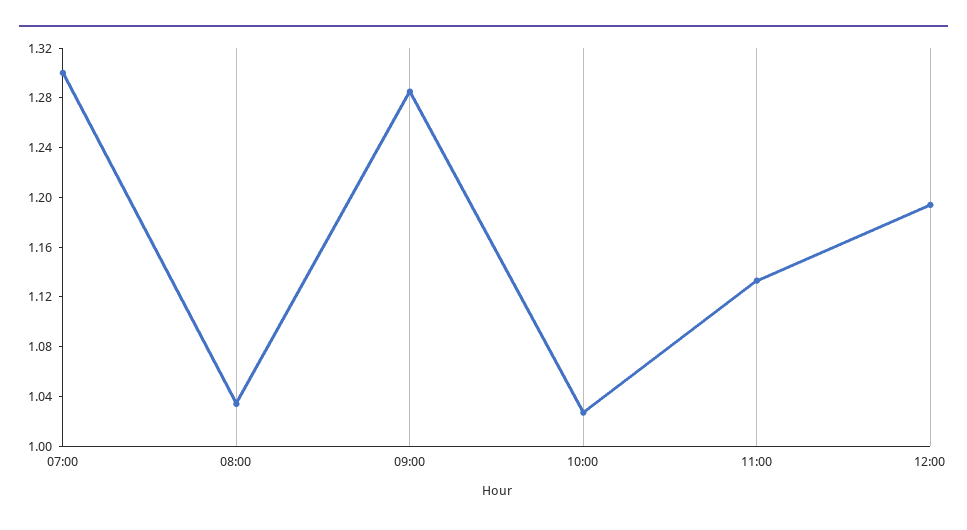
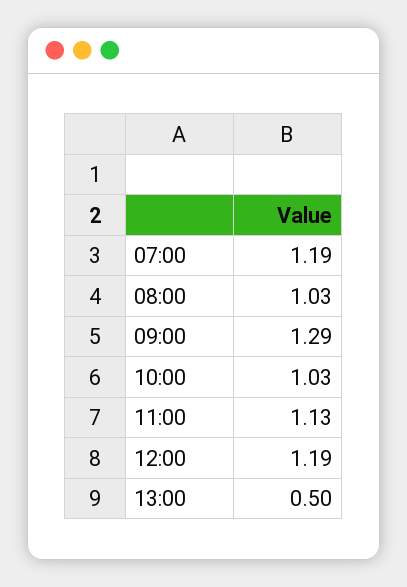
07:00: 1.3 -> 1.19
13:00: none -> 0.5

